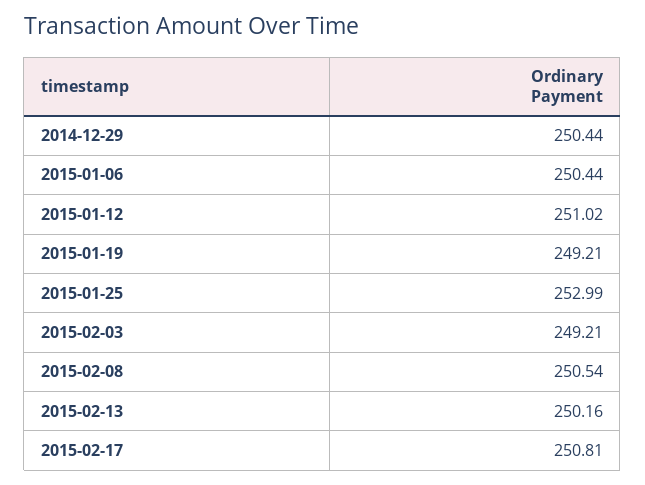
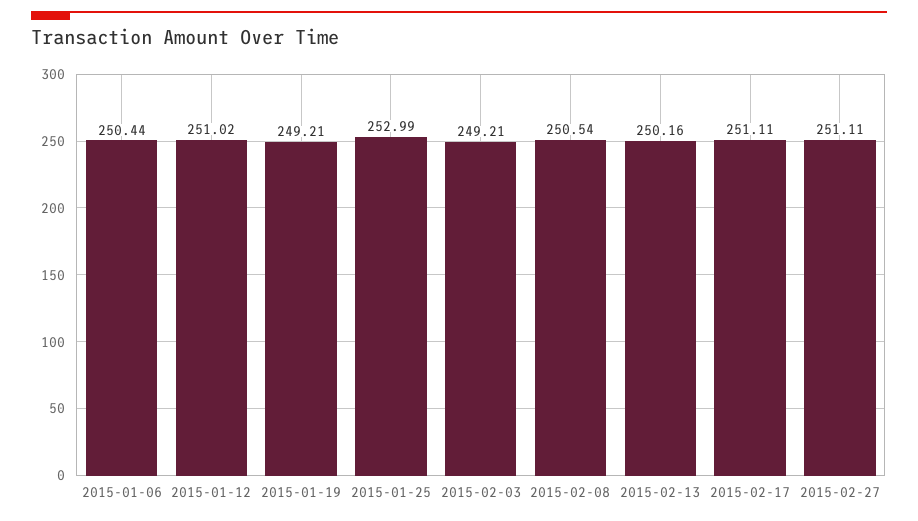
2014-12-29: 250.44 -> none
2015-02-17: 250.81 -> 251.11
2015-02-27: none -> 251.11

